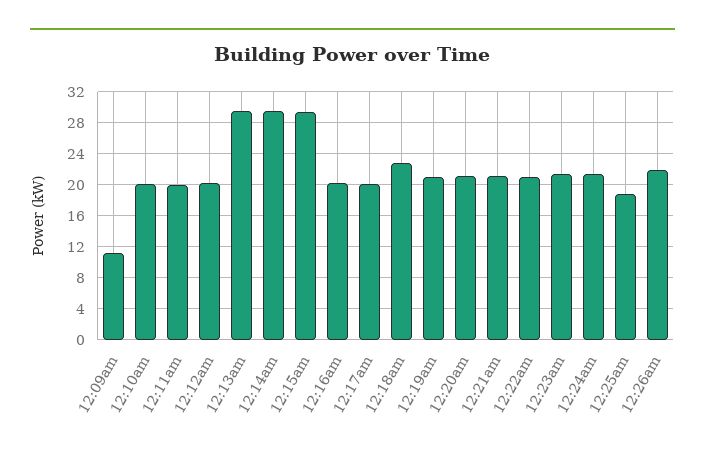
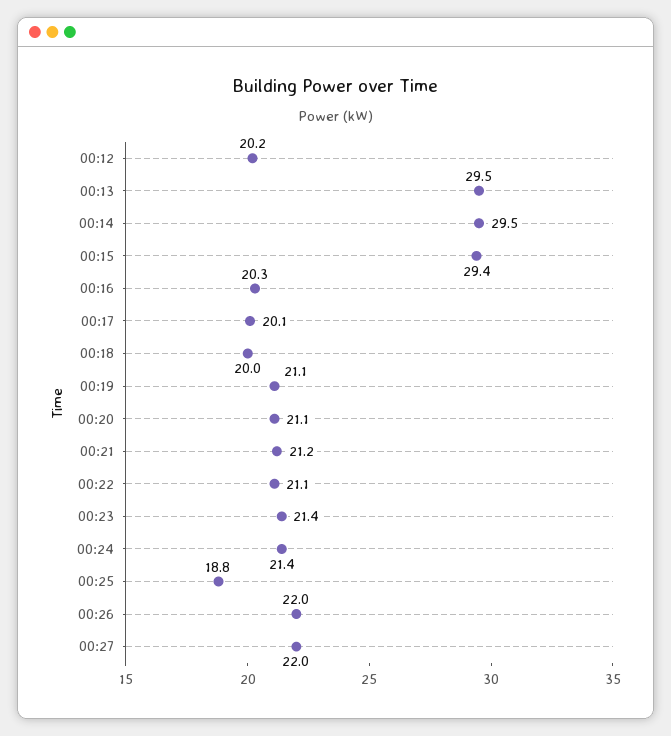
12:09am: 11 -> none
12:10am: 20 -> none
12:11am: 20 -> none
12:18am: 23 -> 20
00:27: none -> 22

